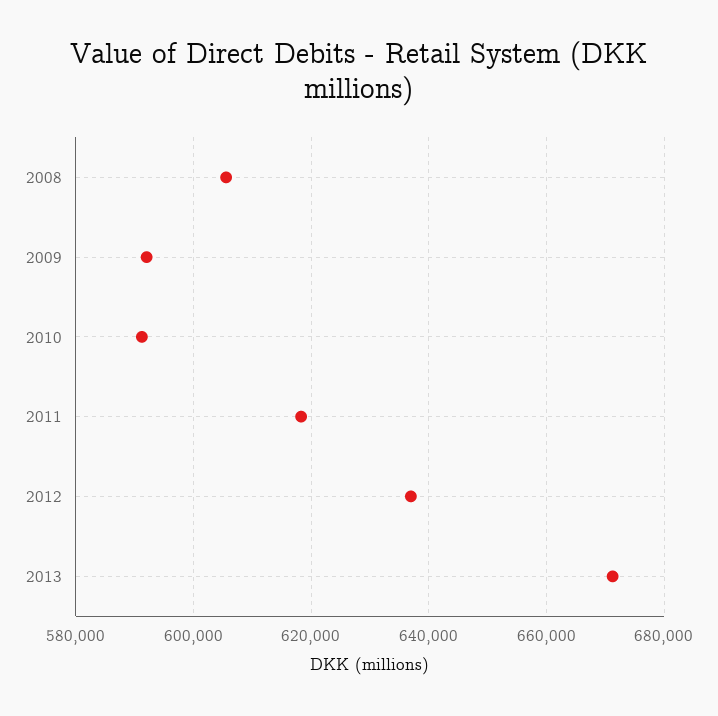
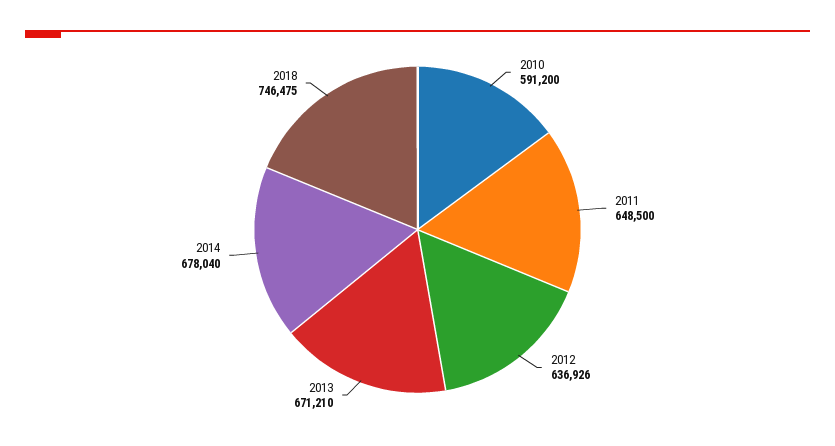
2008: 606000 -> none
2009: 592000 -> none
2011: 618000 -> 648500
2014: none -> 678040
2018: none -> 746475

